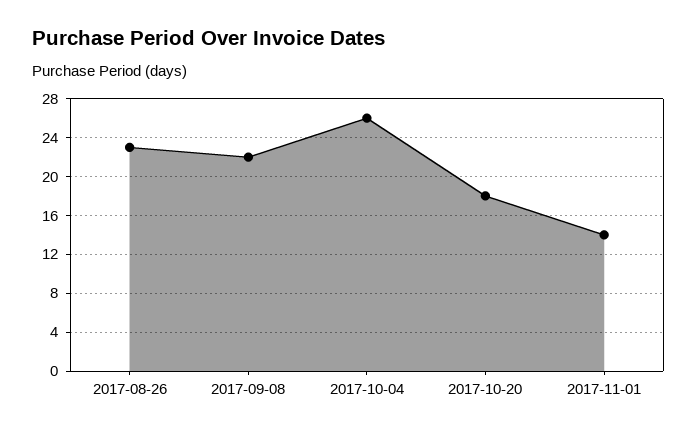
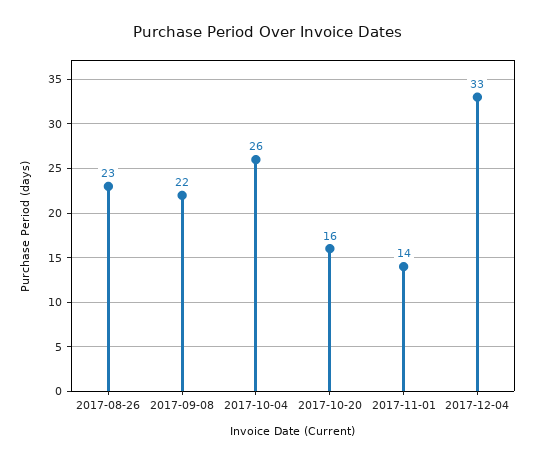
2017-10-20: 18 -> 16
2017-12-04: none -> 33

